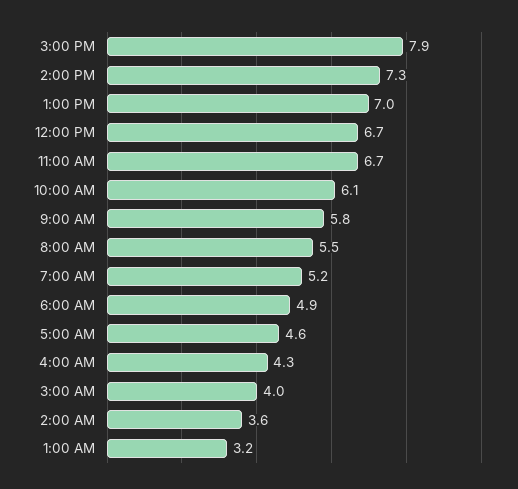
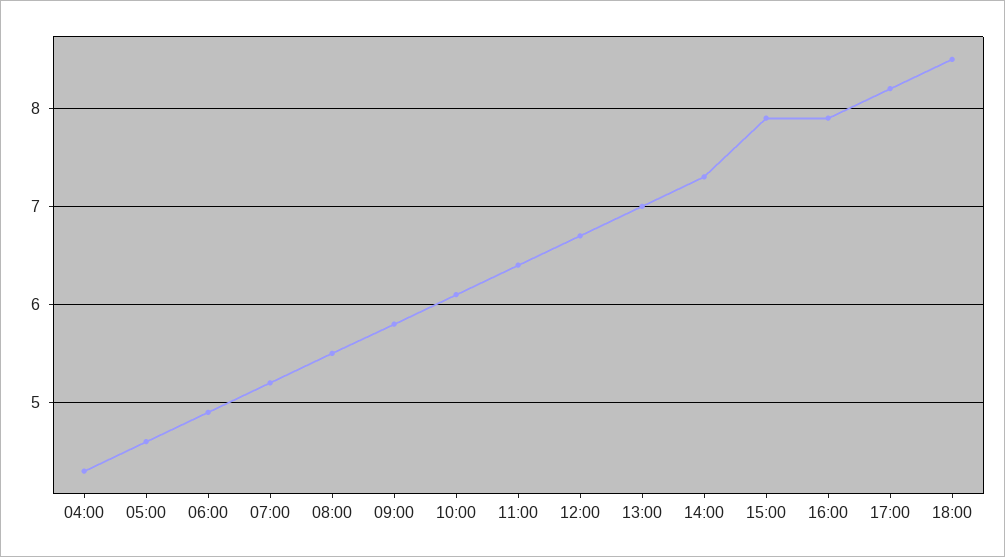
11:00 AM: 6.7 -> 6.4
3:00 AM: 4 -> none
2:00 AM: 3.6 -> none
1:00 AM: 3.2 -> none
16:00: none -> 7.9
17:00: none -> 8.2
18:00: none -> 8.5

